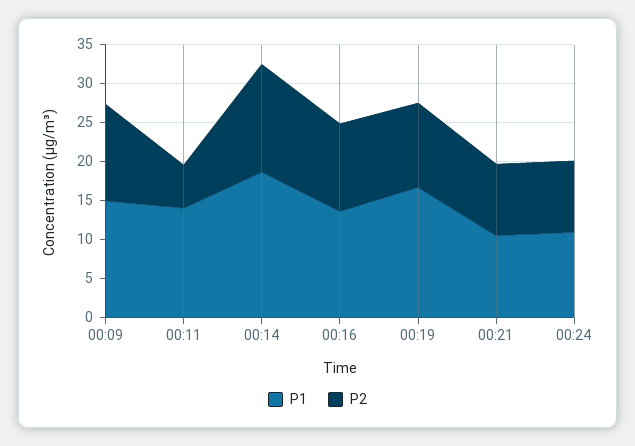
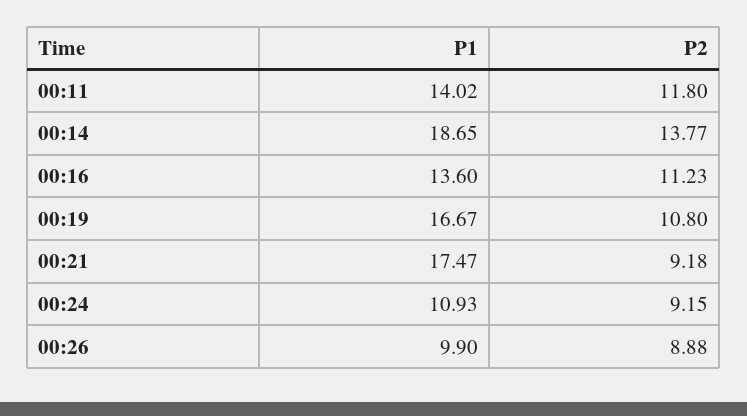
P1, 00:09: 15 -> none
P2, 00:09: 12.5 -> none
P2, 00:11: 5 -> 11.8
P1, 00:21: 10 -> 17.47
P1, 00:26: none -> 9.9
P2, 00:26: none -> 8.88

